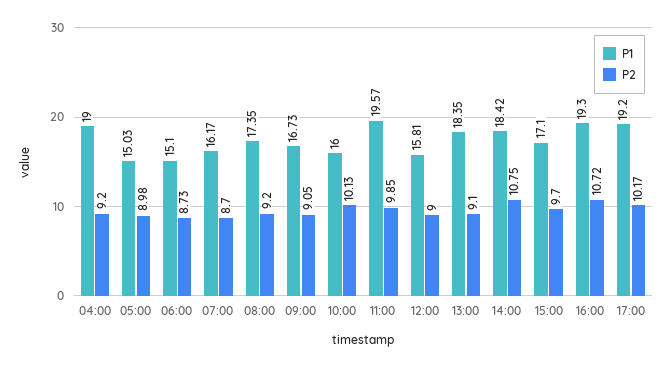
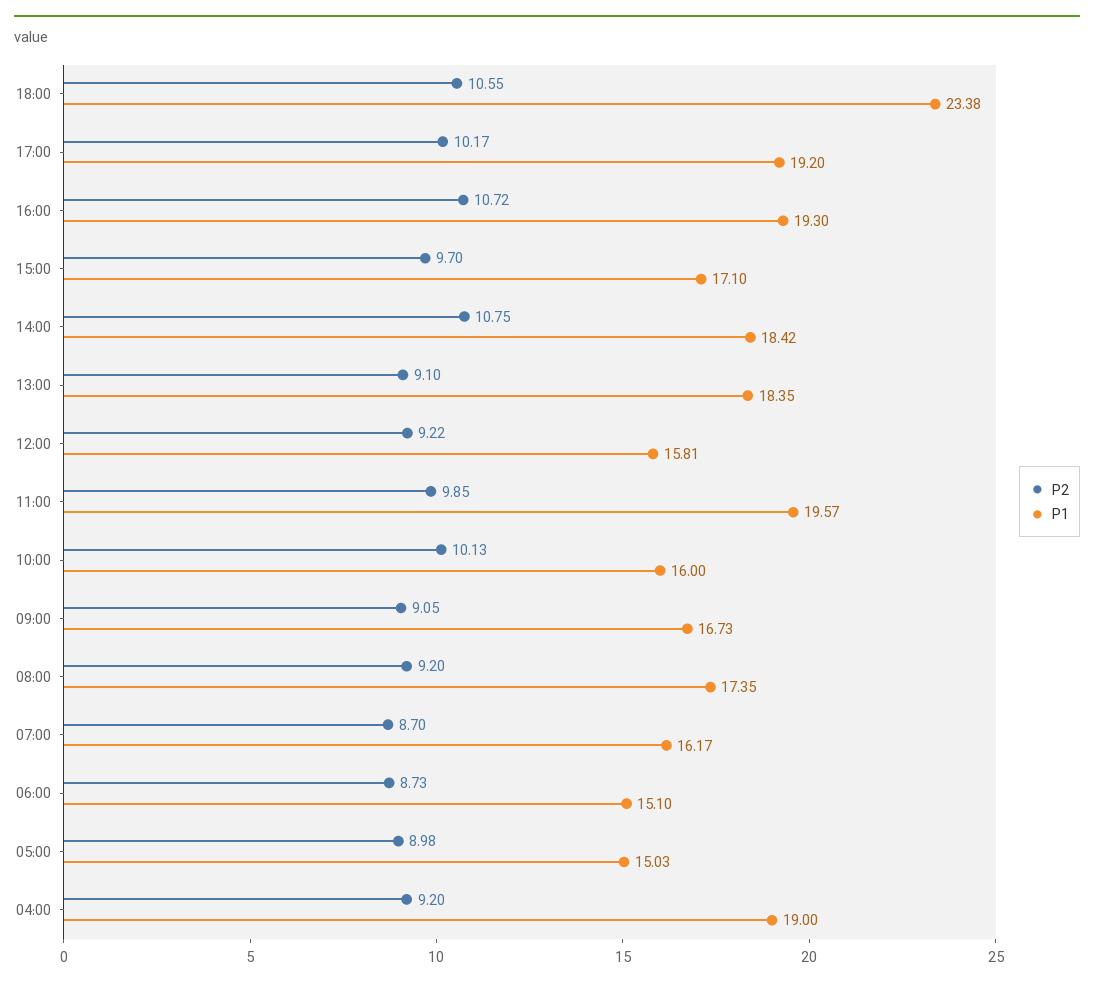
P2, 12:00: 9 -> 9.22
P2, 18:00: none -> 10.55
P1, 18:00: none -> 23.38

